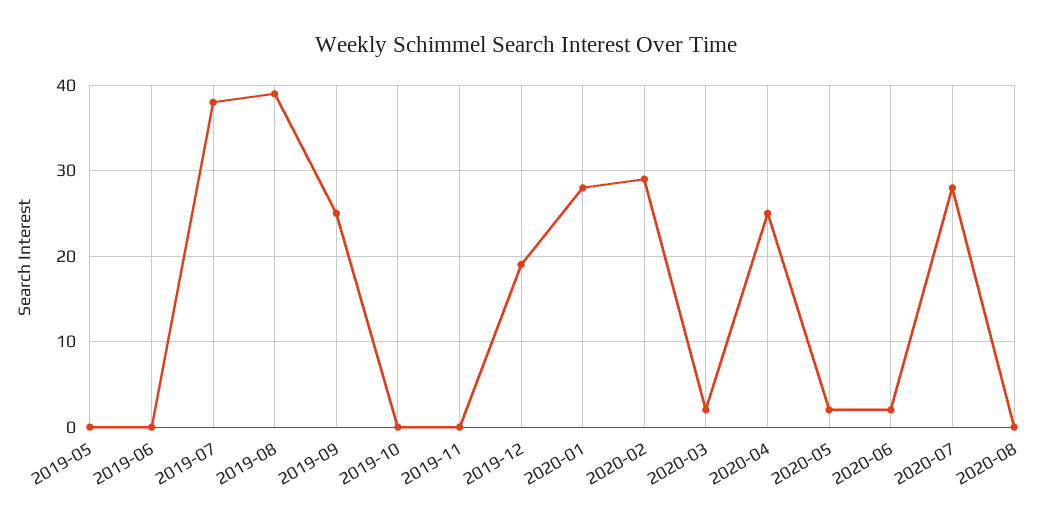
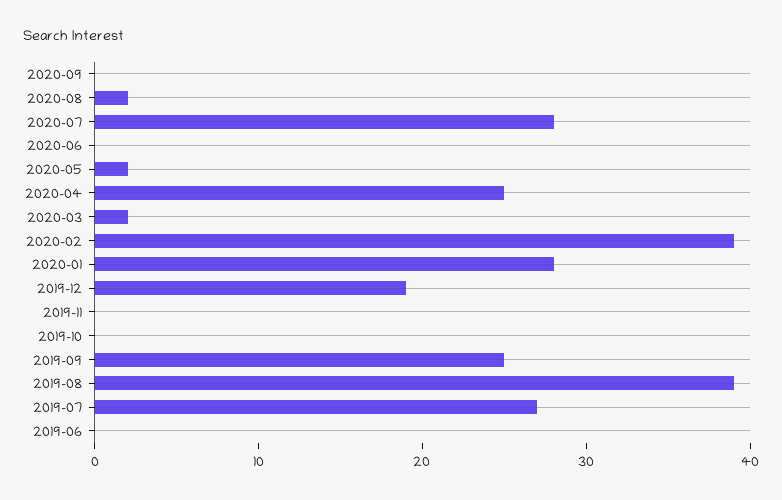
2019-05: 0 -> none
2019-07: 38 -> 27
2020-02: 29 -> 39
2020-06: 2 -> 0
2020-08: 0 -> 2
2020-09: none -> 0

